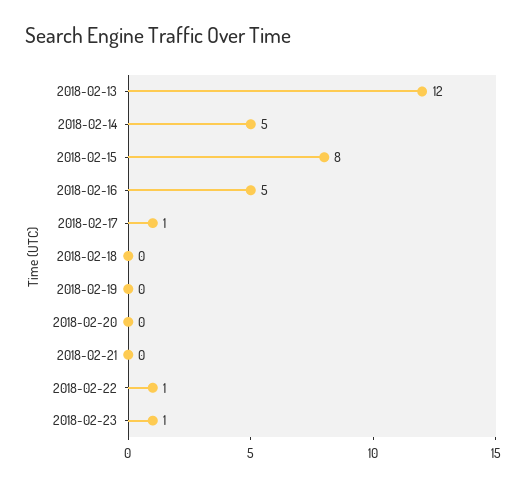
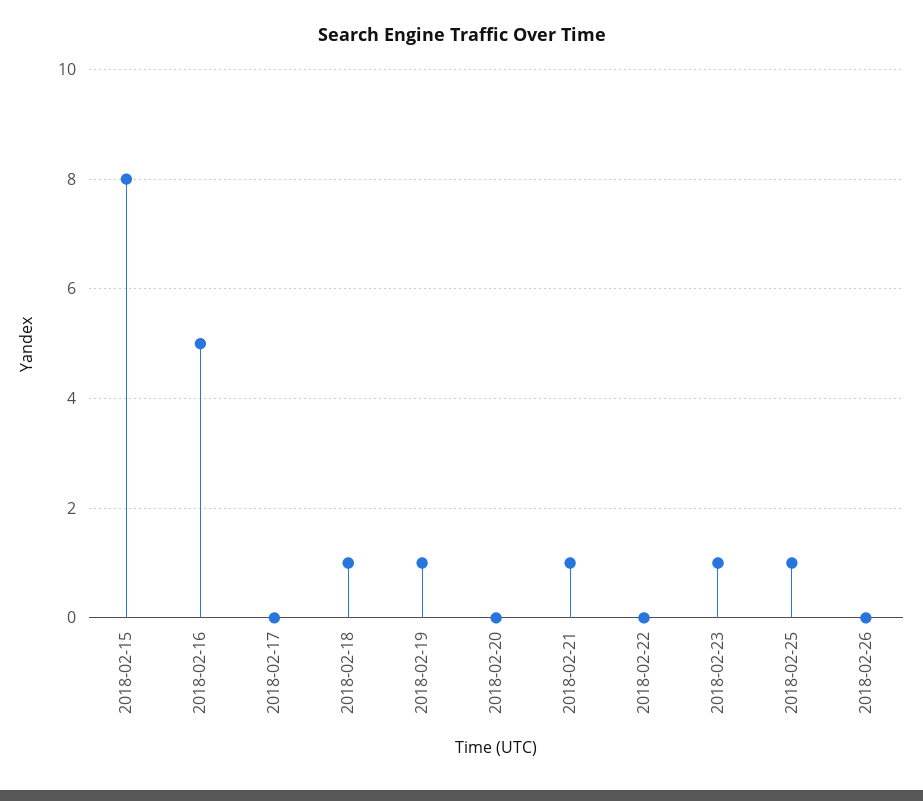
2018-02-13: 12 -> none
2018-02-14: 5 -> none
2018-02-17: 1 -> 0
2018-02-18: 0 -> 1
2018-02-19: 0 -> 1
2018-02-21: 0 -> 1
2018-02-22: 1 -> 0
2018-02-25: none -> 1
2018-02-26: none -> 0

